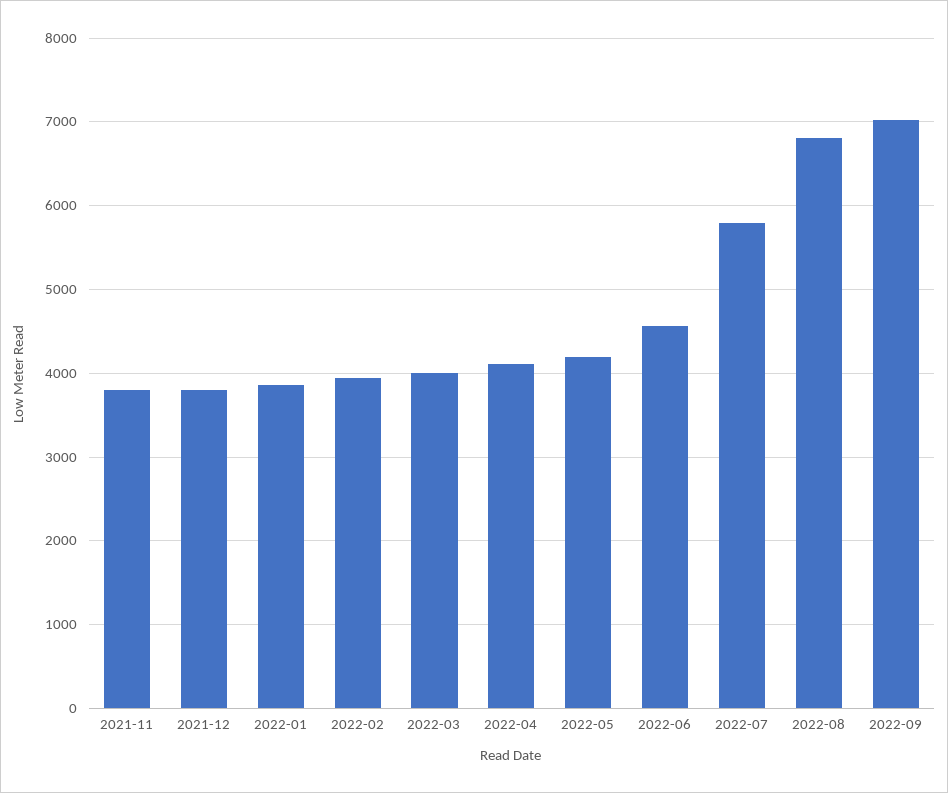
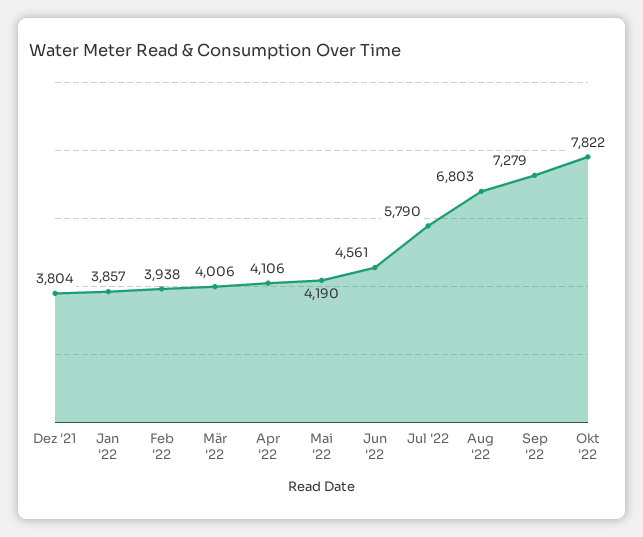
2021-11: 3800 -> none
2022-09: 7000 -> 7279
Okt '22: none -> 7822

